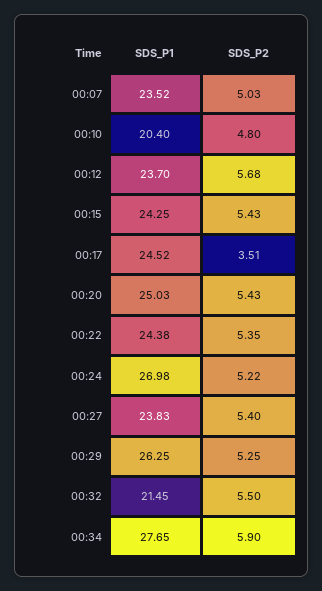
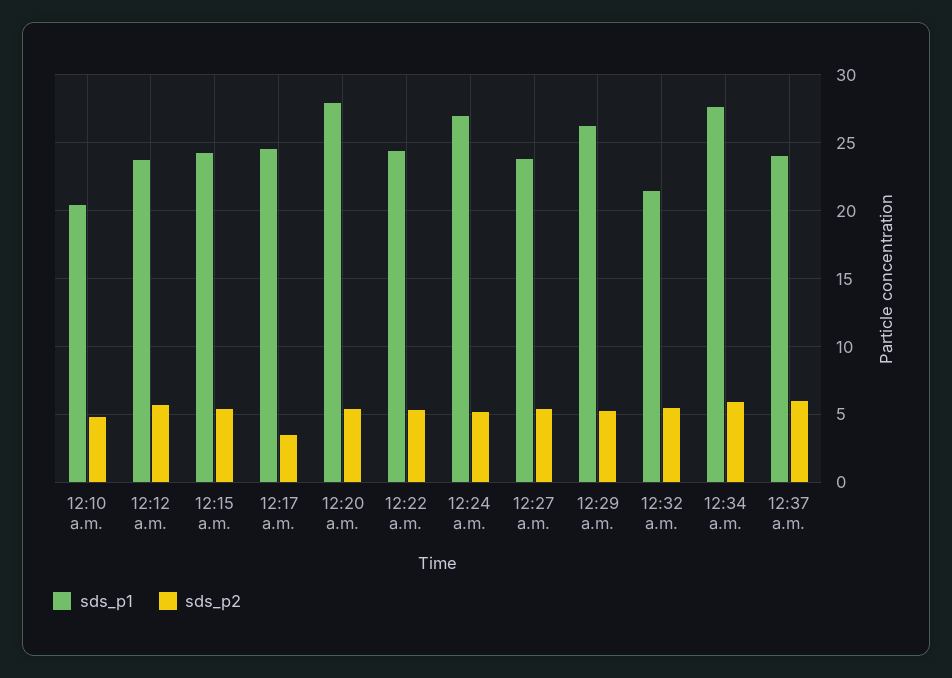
SDS_P1, 00:07: 23.52 -> none
SDS_P2, 00:07: 5.03 -> none
SDS_P1, 00:20: 25.03 -> 28
SDS_P1, 12:37 a.m.: none -> 24
SDS_P2, 12:37 a.m.: none -> 6

